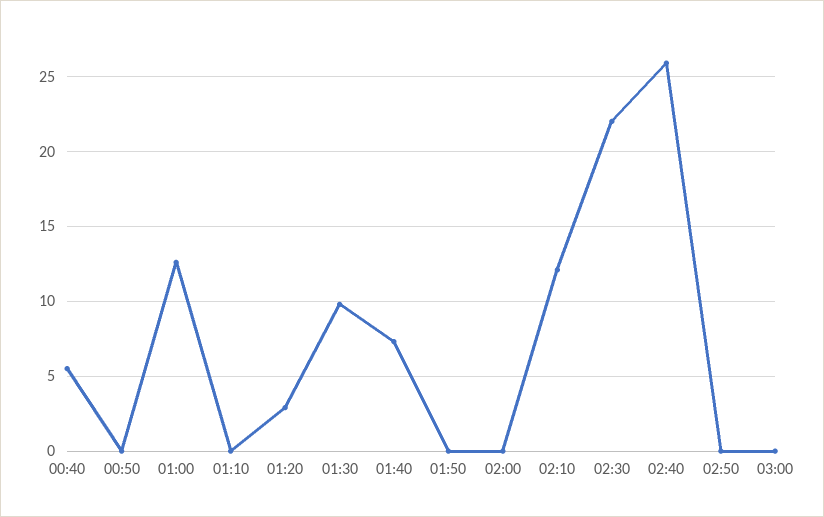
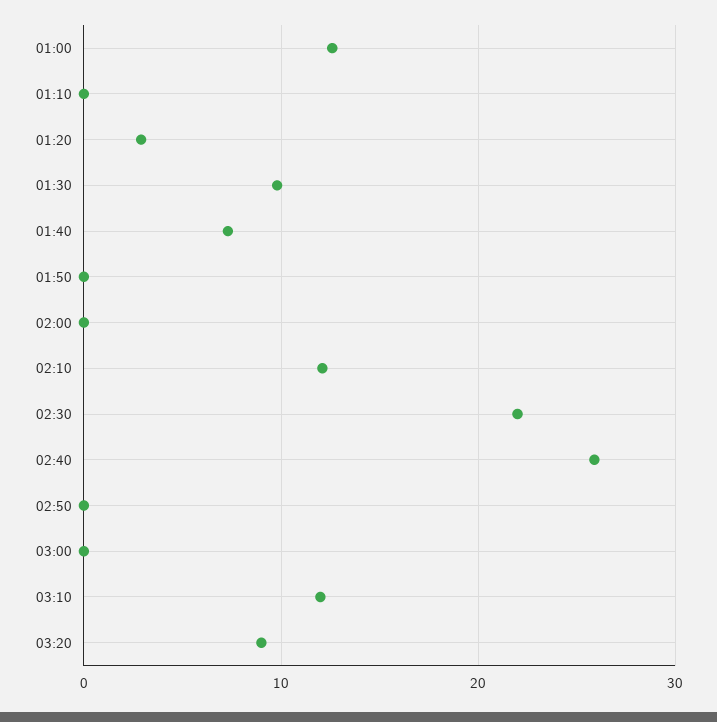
00:40: 5.5 -> none
00:50: 0 -> none
03:10: none -> 12
03:20: none -> 9

